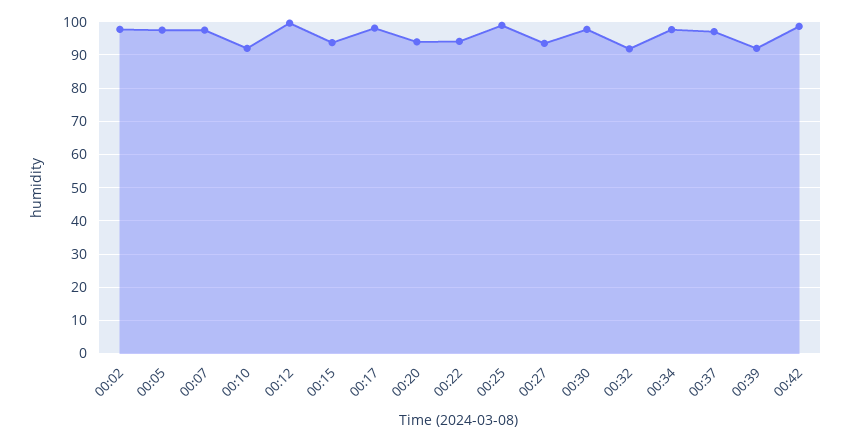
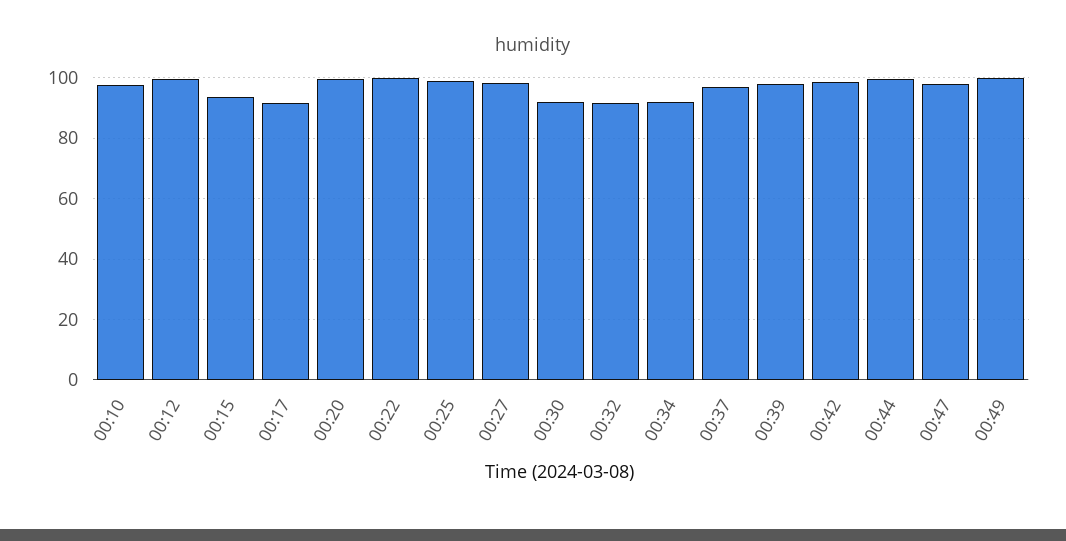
00:02: 98 -> none
00:05: 98 -> none
00:07: 98 -> none
00:10: 92 -> 98
00:17: 98 -> 92
00:20: 94 -> 100
00:22: 94 -> 100
00:27: 94 -> 98
00:30: 98 -> 92
00:34: 98 -> 92
00:39: 92 -> 98
00:44: none -> 100
00:47: none -> 98
00:49: none -> 100

